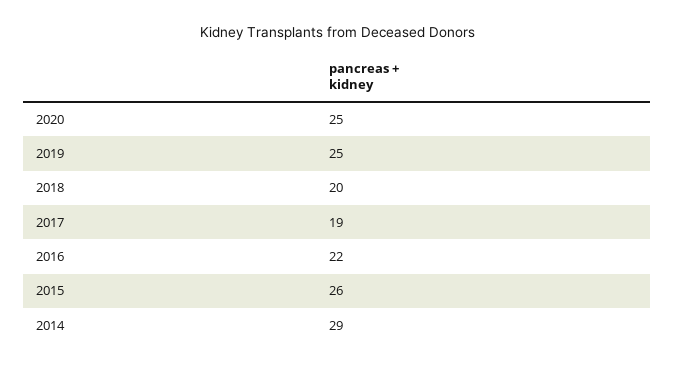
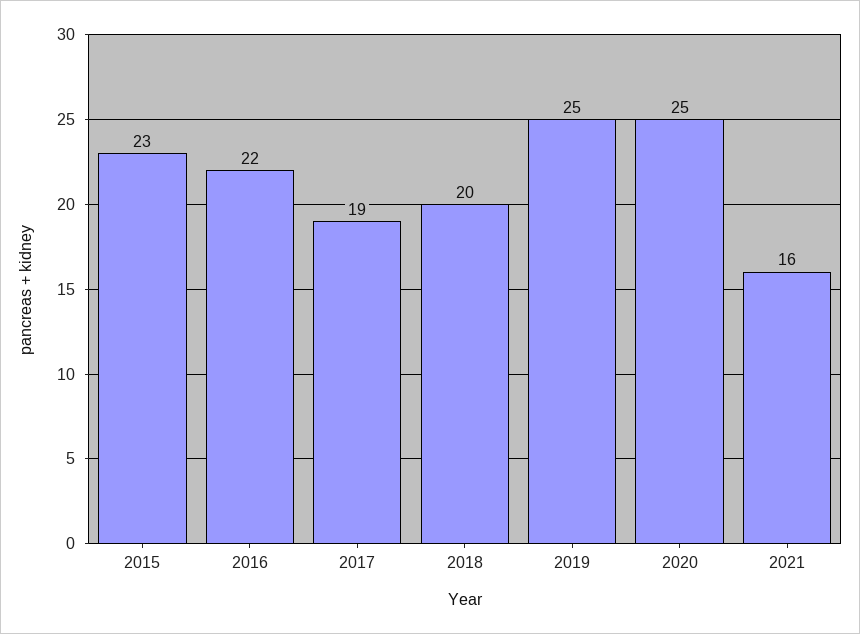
2015: 26 -> 23
2014: 29 -> none
2021: none -> 16

